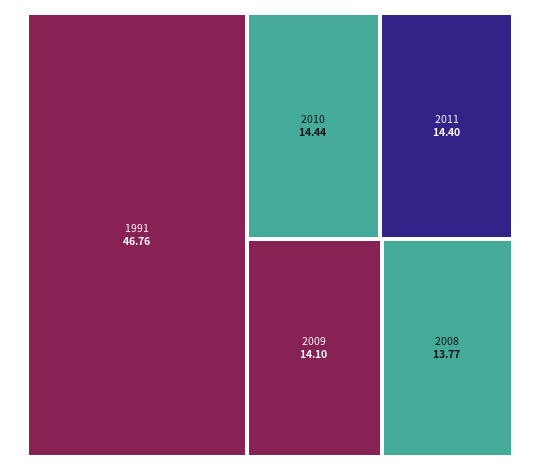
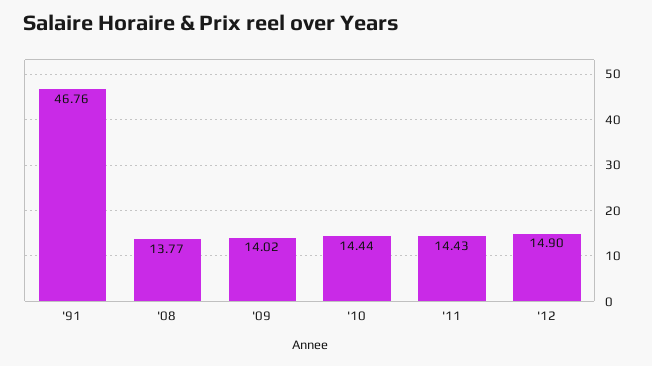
2011: 14.4 -> 14.43
2009: 14.1 -> 14.02
'12: none -> 14.9

